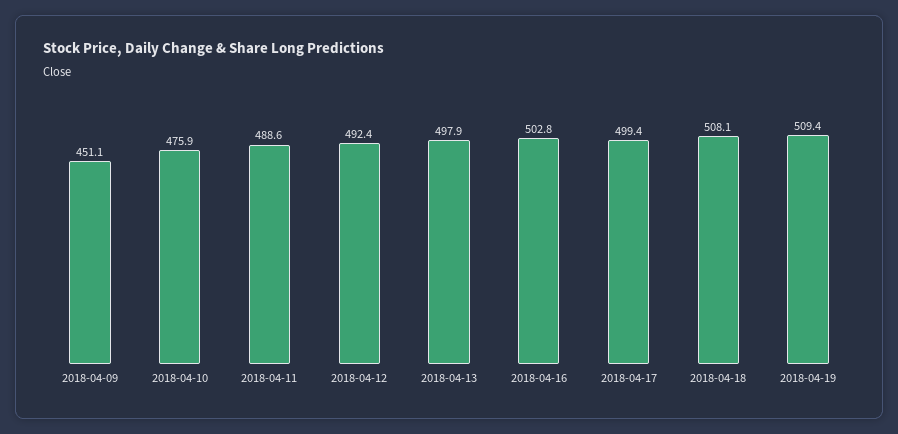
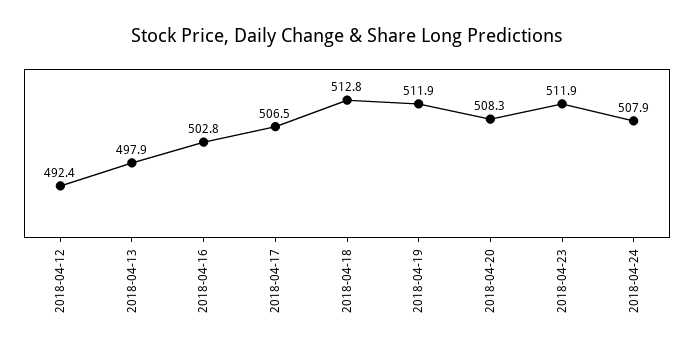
2018-04-09: 451.1 -> none
2018-04-10: 475.9 -> none
2018-04-11: 488.6 -> none
2018-04-17: 499.4 -> 506.5
2018-04-18: 508.1 -> 512.8
2018-04-19: 509.4 -> 511.9
2018-04-20: none -> 508.3
2018-04-23: none -> 511.9
2018-04-24: none -> 507.9

